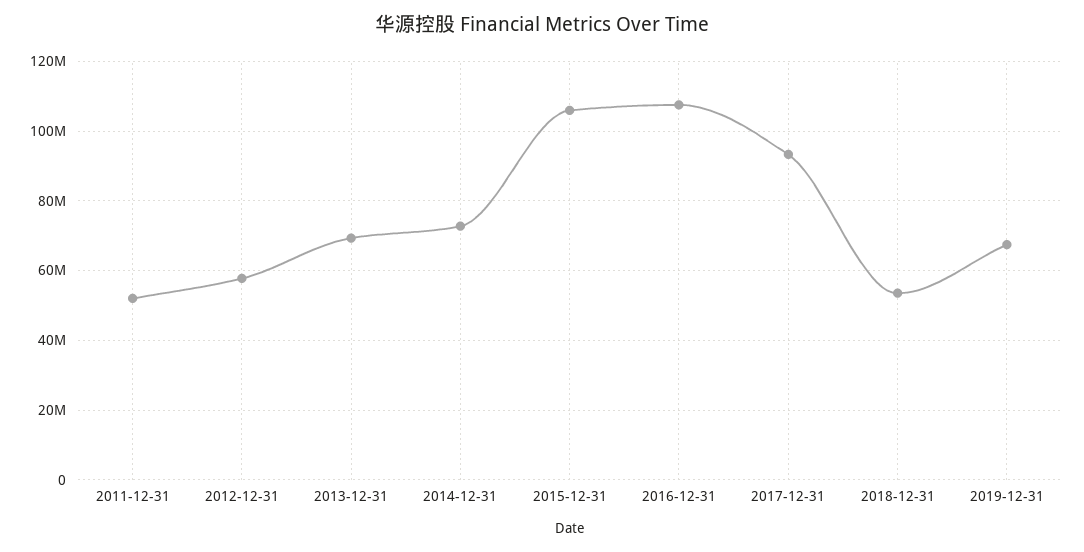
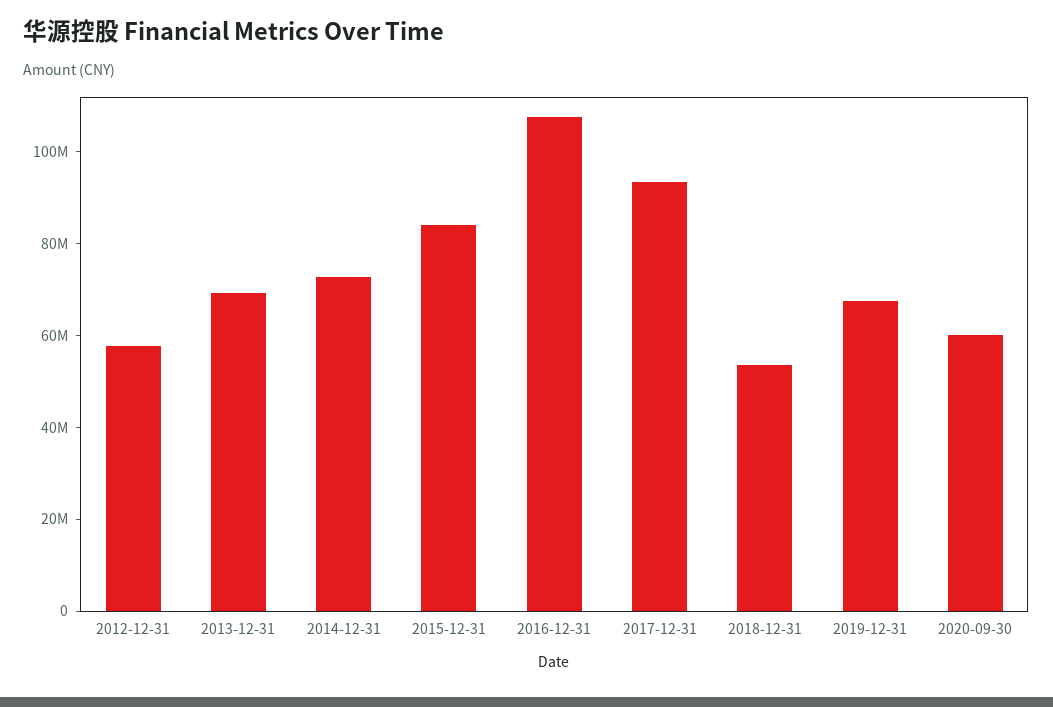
2011-12-31: 52000000 -> none
2015-12-31: 106000000 -> 85000000
2020-09-30: none -> 60000000

